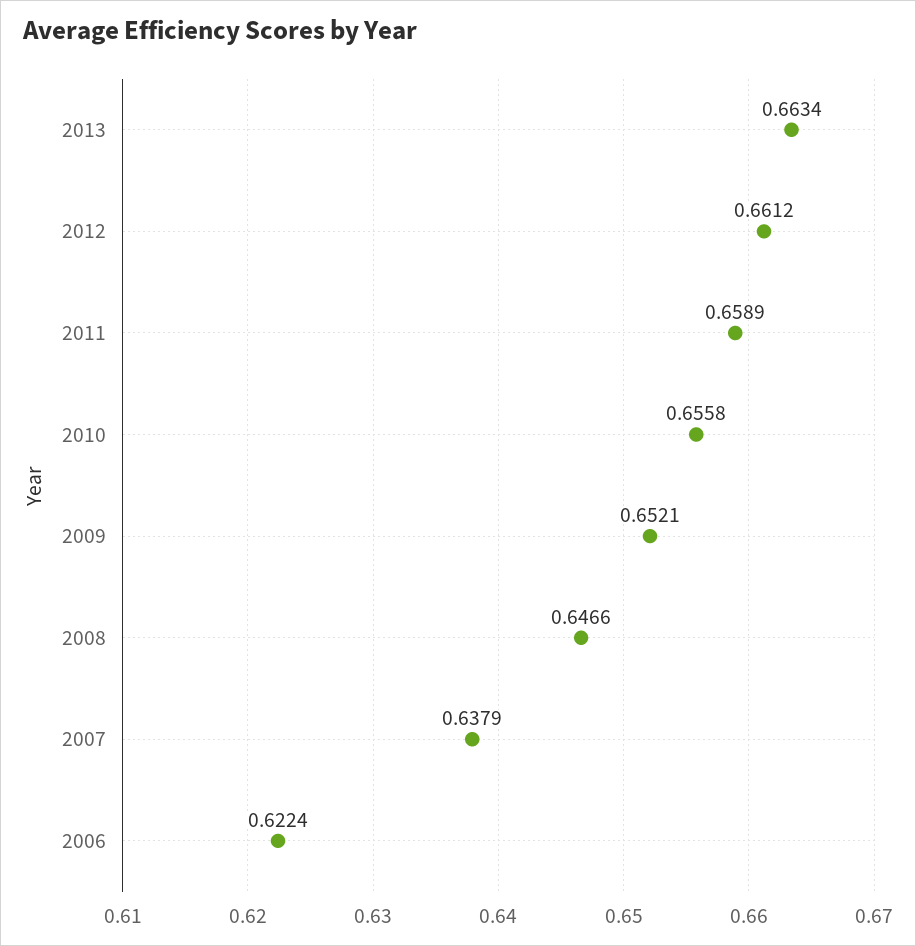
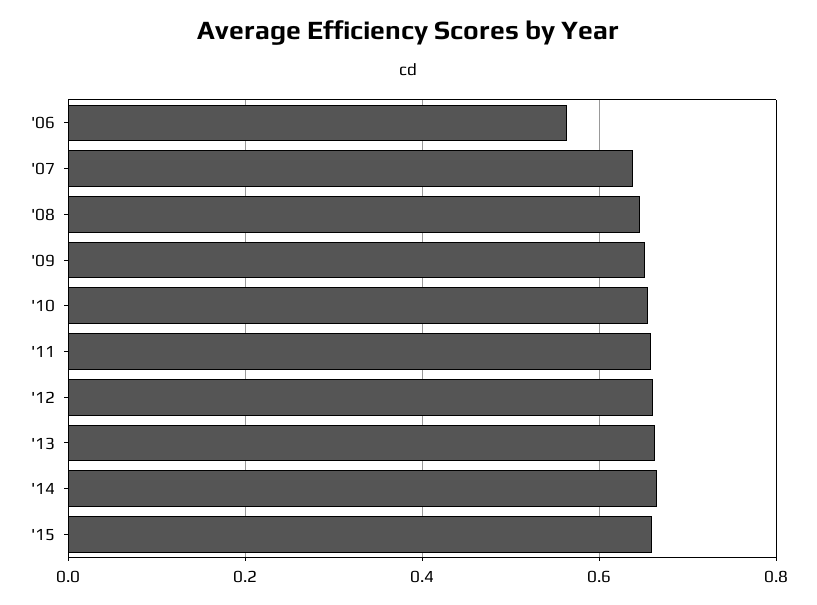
2006: 0.6224 -> 0.56
'14: none -> 0.66
'15: none -> 0.66

